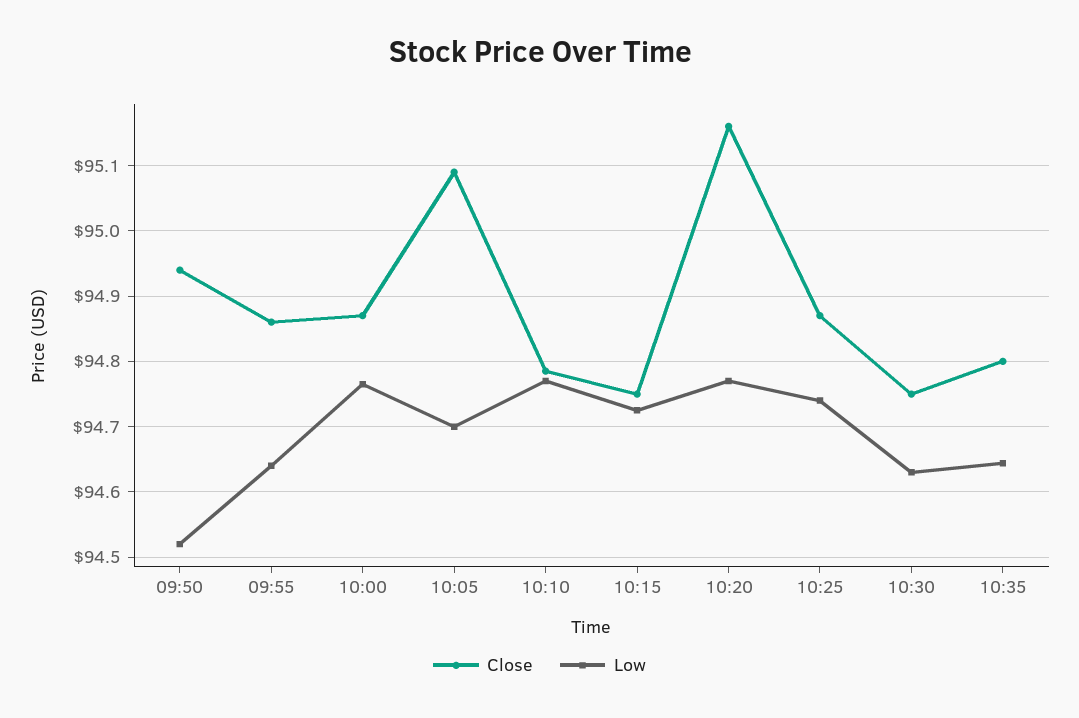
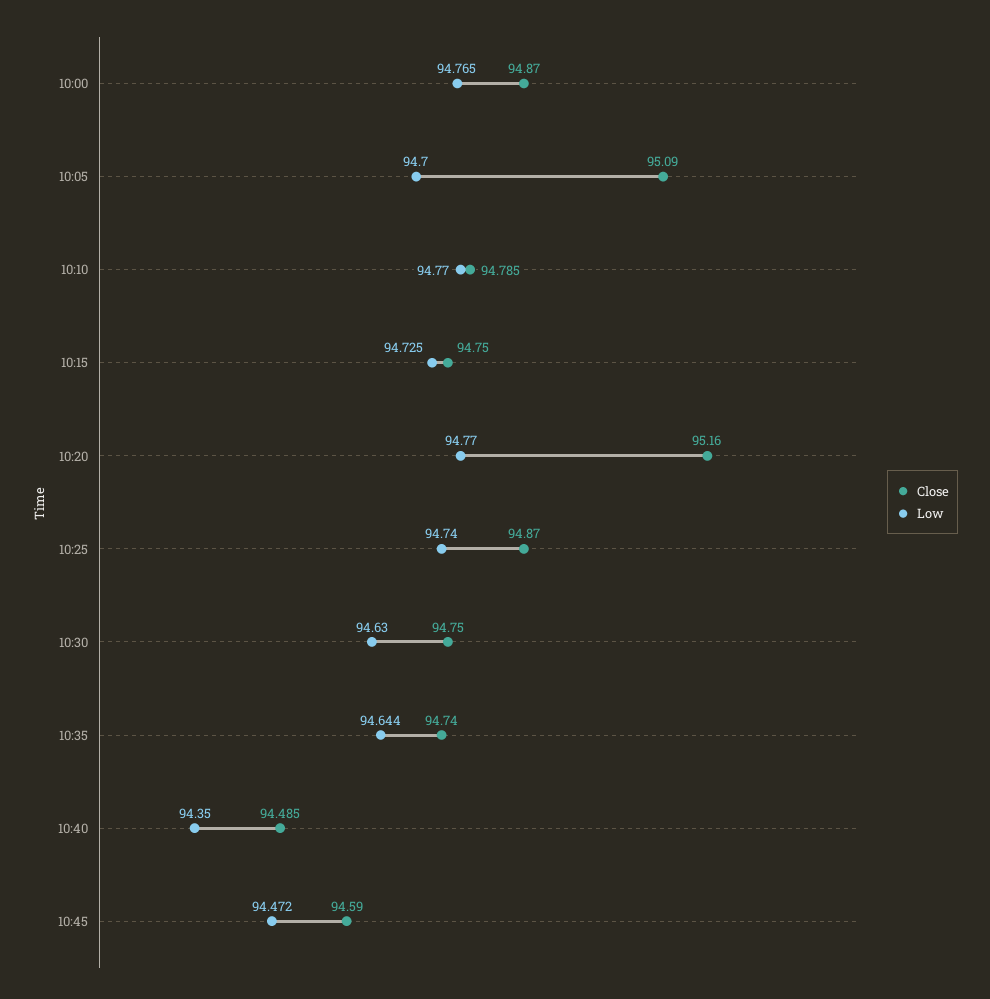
Close, 09:50: 94.94 -> none
Low, 09:50: 94.52 -> none
Close, 09:55: 94.86 -> none
Low, 09:55: 94.64 -> none
Close, 10:35: 94.8 -> 94.74
Close, 10:40: none -> 94.485
Low, 10:40: none -> 94.35
Close, 10:45: none -> 94.59
Low, 10:45: none -> 94.472

